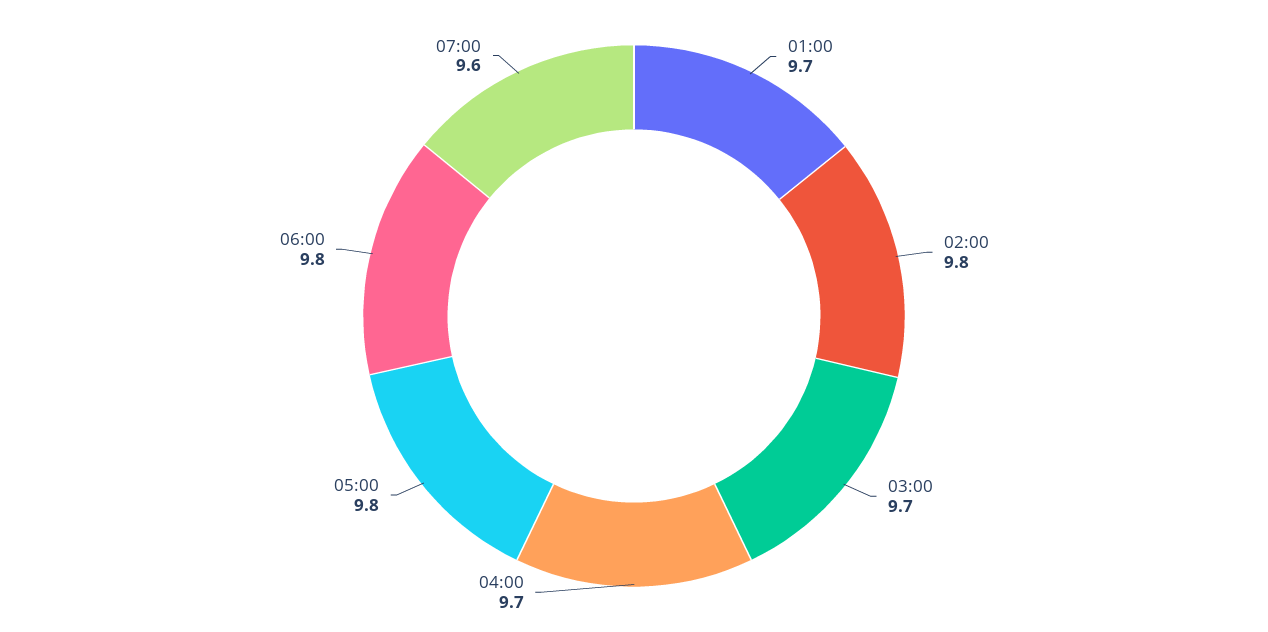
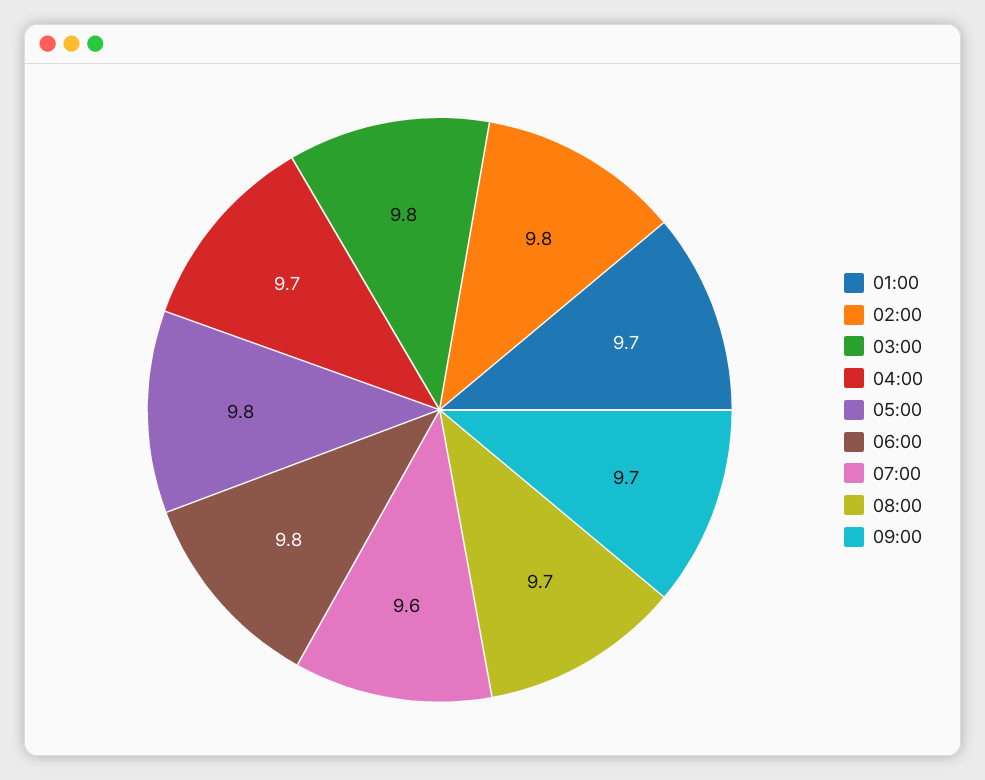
03:00: 9.7 -> 9.8
08:00: none -> 9.7
09:00: none -> 9.7

